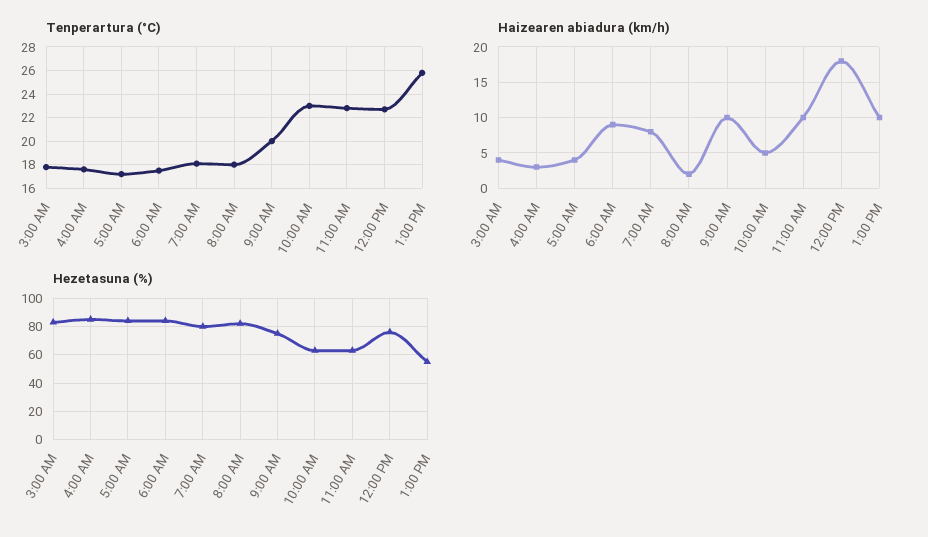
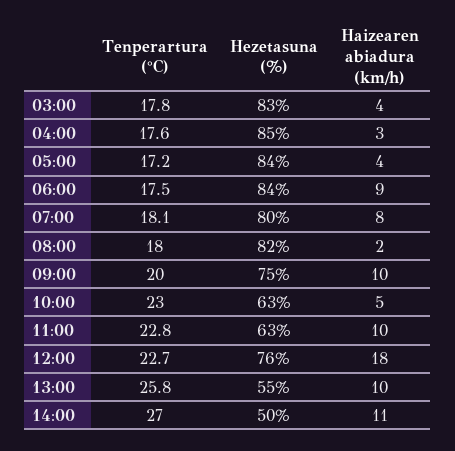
Tenperartura (°C), 14:00: none -> 27
Hezetasuna (%), 14:00: none -> 50
Haizearen abiadura (km/h), 14:00: none -> 11

